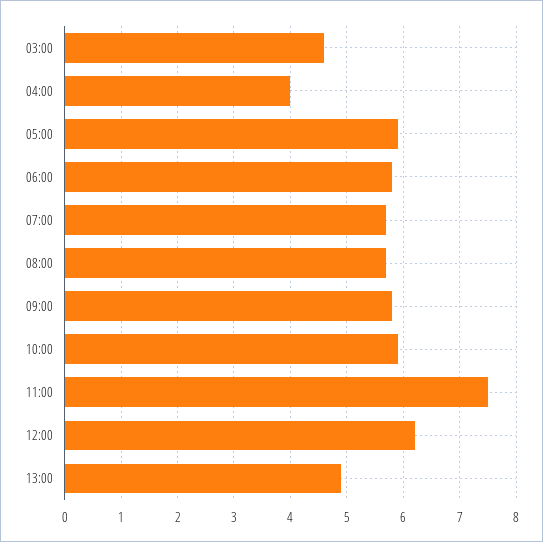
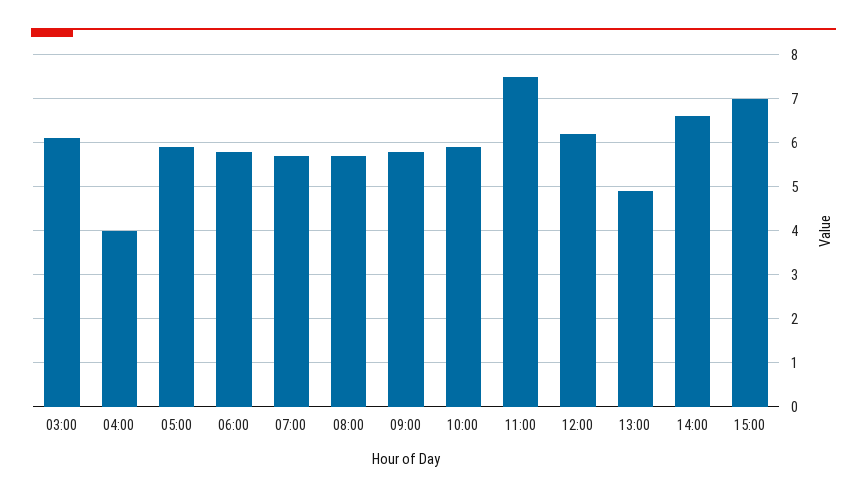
03:00: 4.5 -> 6
14:00: none -> 6.5
15:00: none -> 7

